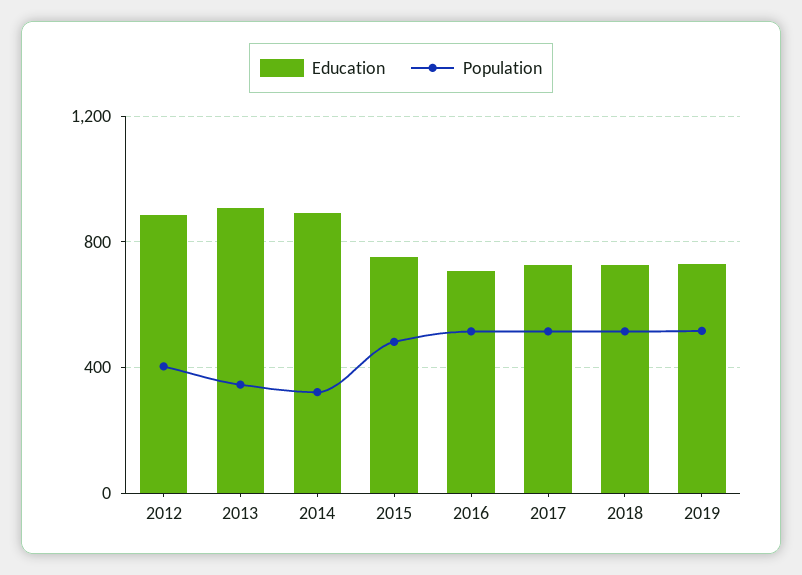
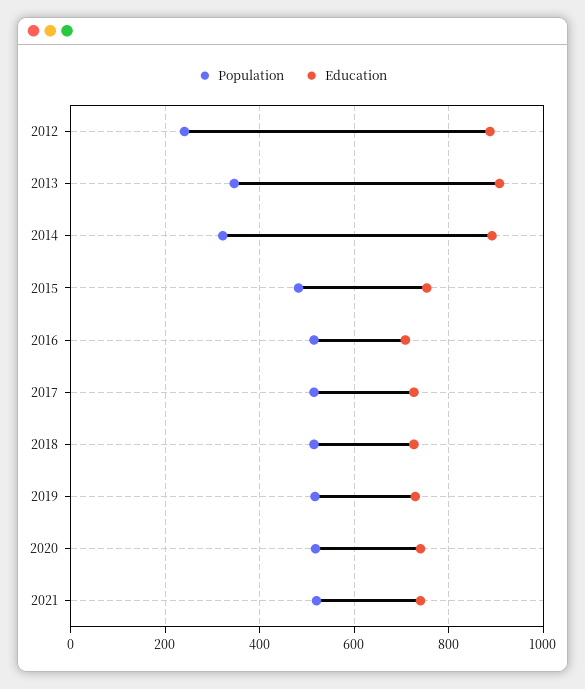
Population, 2012: 400 -> 240
Population, 2020: none -> 520
Education, 2020: none -> 740
Population, 2021: none -> 520
Education, 2021: none -> 740

